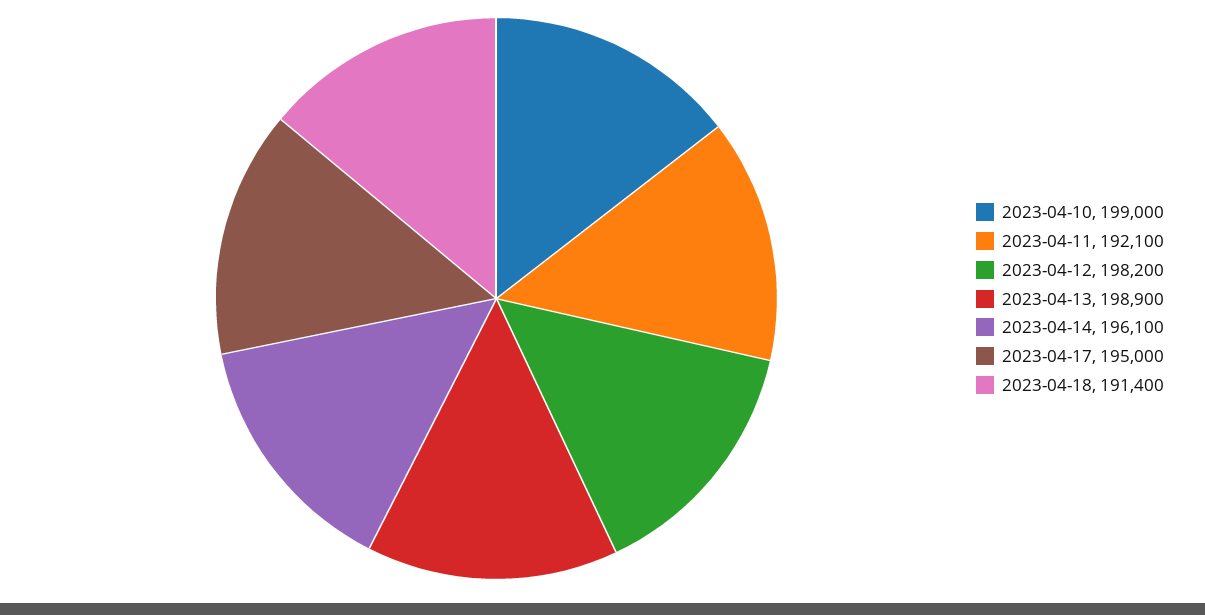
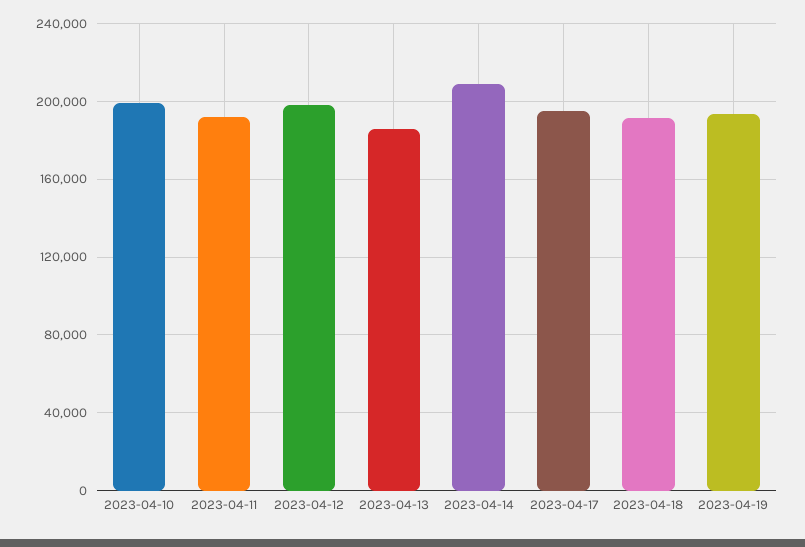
2023-04-13: 198900 -> 185000
2023-04-14: 196100 -> 210000
2023-04-19: none -> 195000

